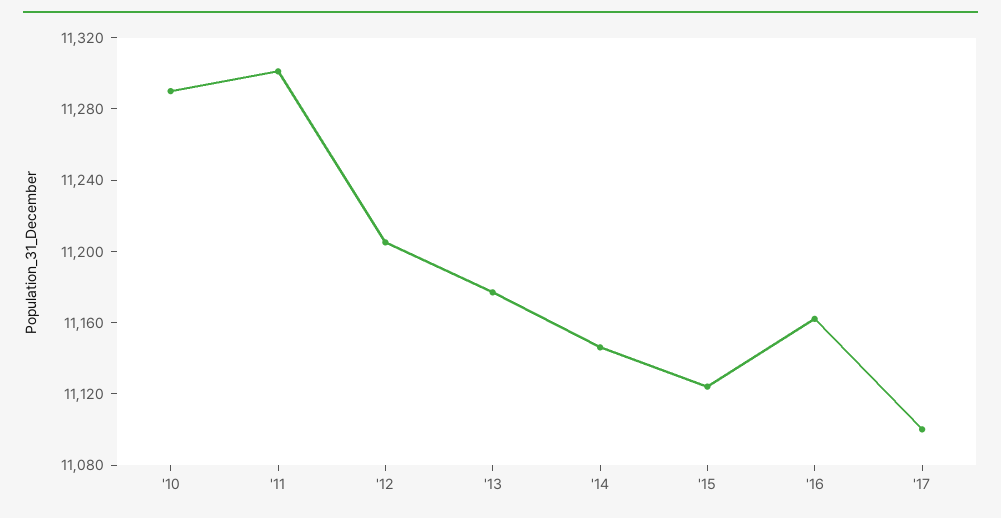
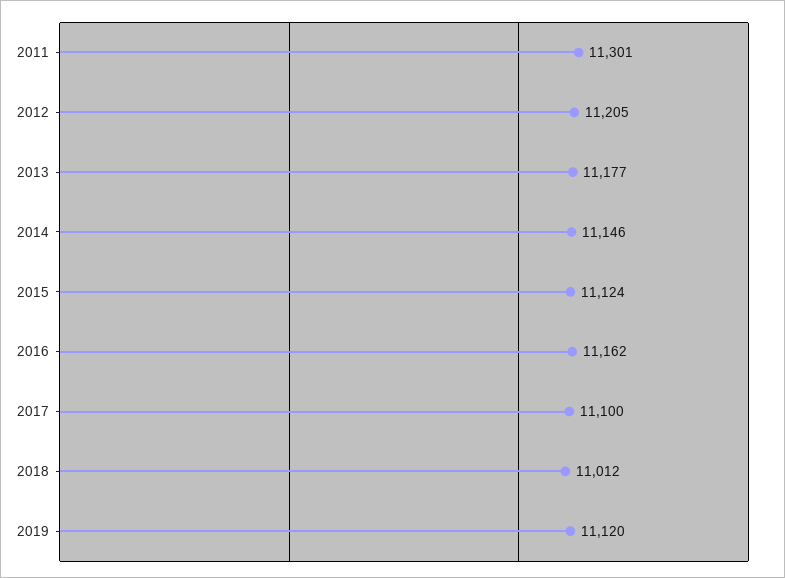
'10: 11290 -> none
2018: none -> 11012
2019: none -> 11120

